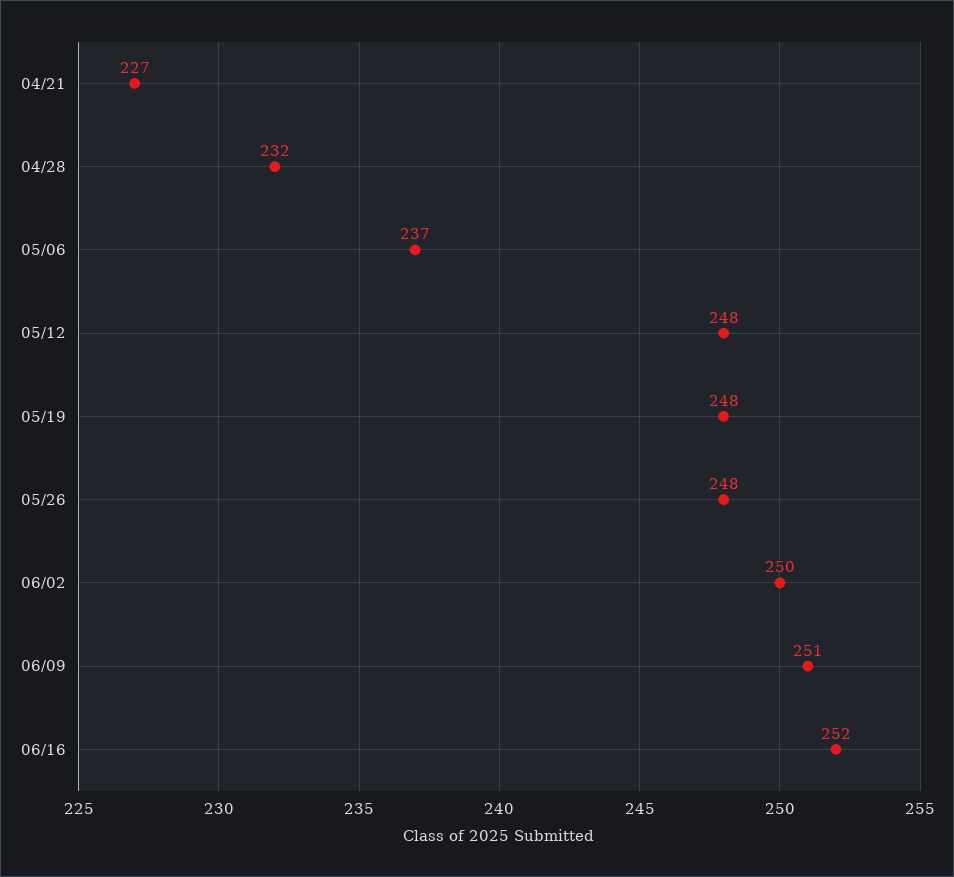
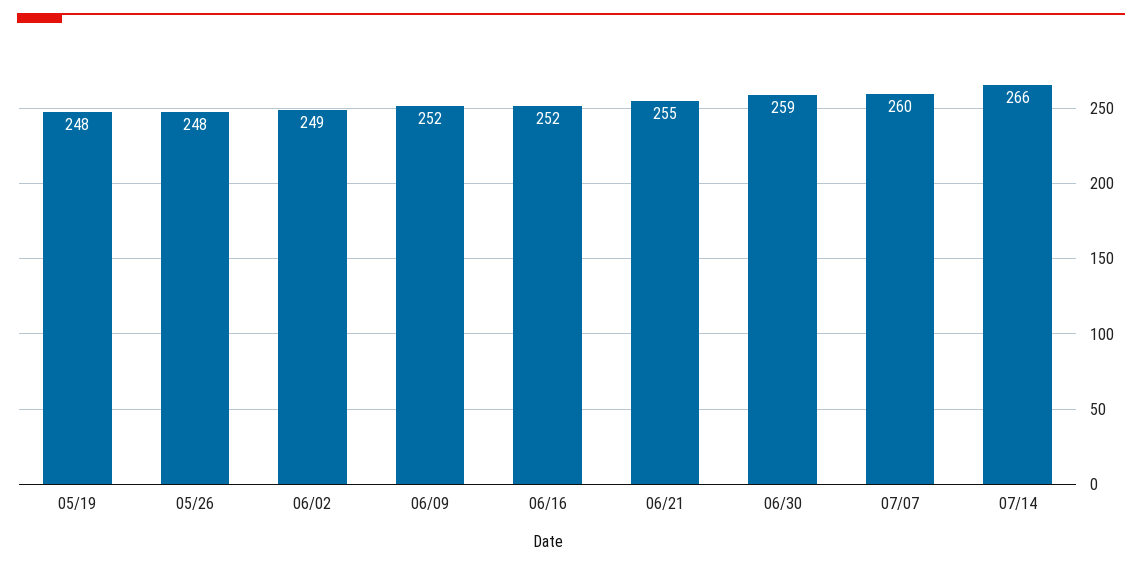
04/21: 227 -> none
04/28: 232 -> none
05/06: 237 -> none
05/12: 248 -> none
06/02: 250 -> 249
06/09: 251 -> 252
06/21: none -> 255
06/30: none -> 259
07/07: none -> 260
07/14: none -> 266

